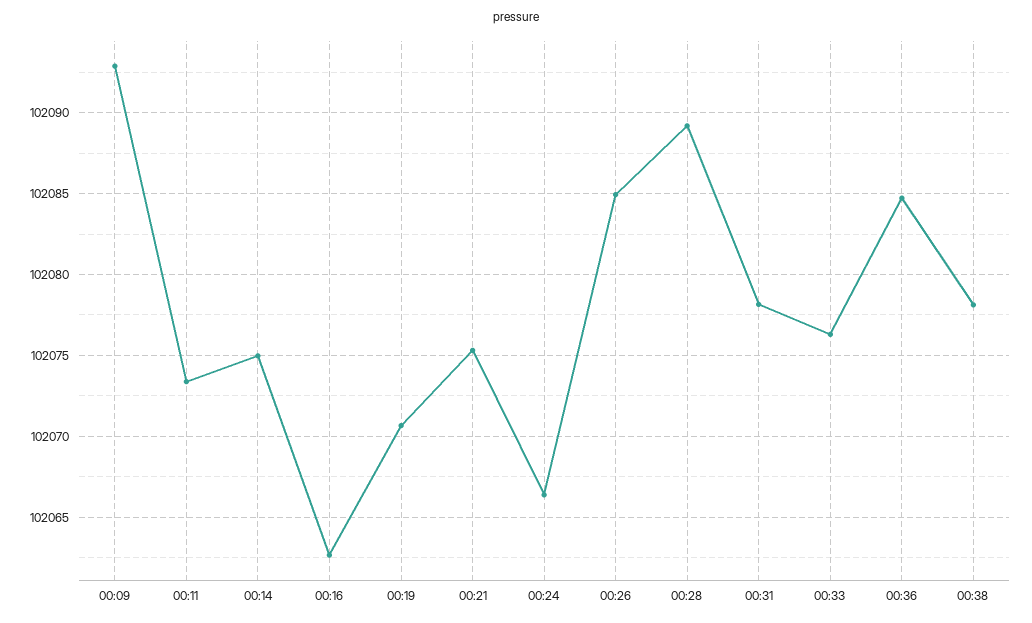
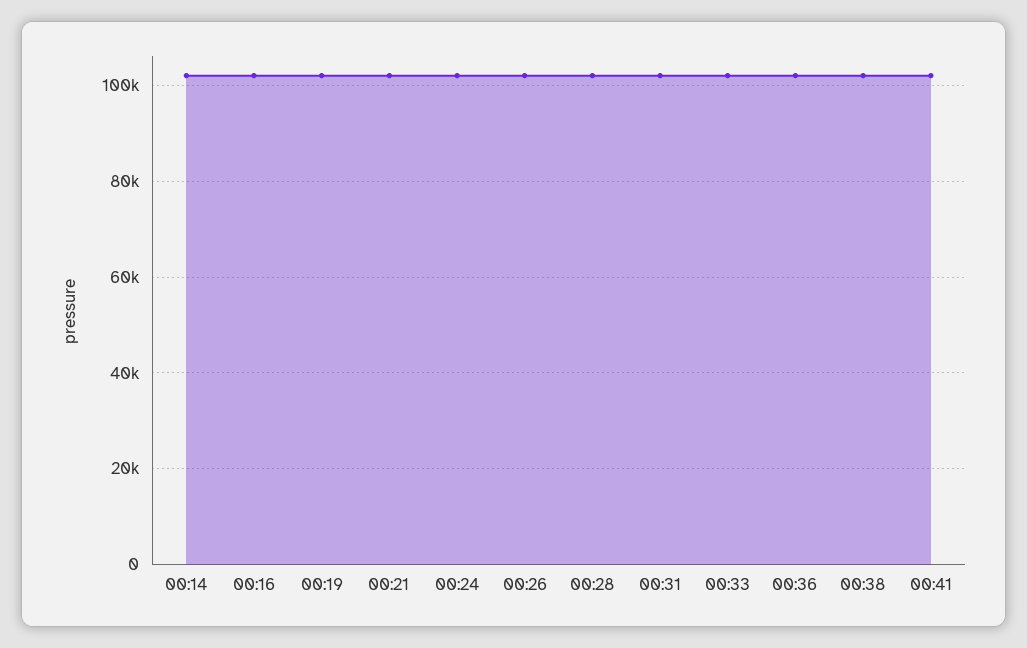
00:09: 102093 -> none
00:11: 102073.5 -> none
00:41: none -> 102000

